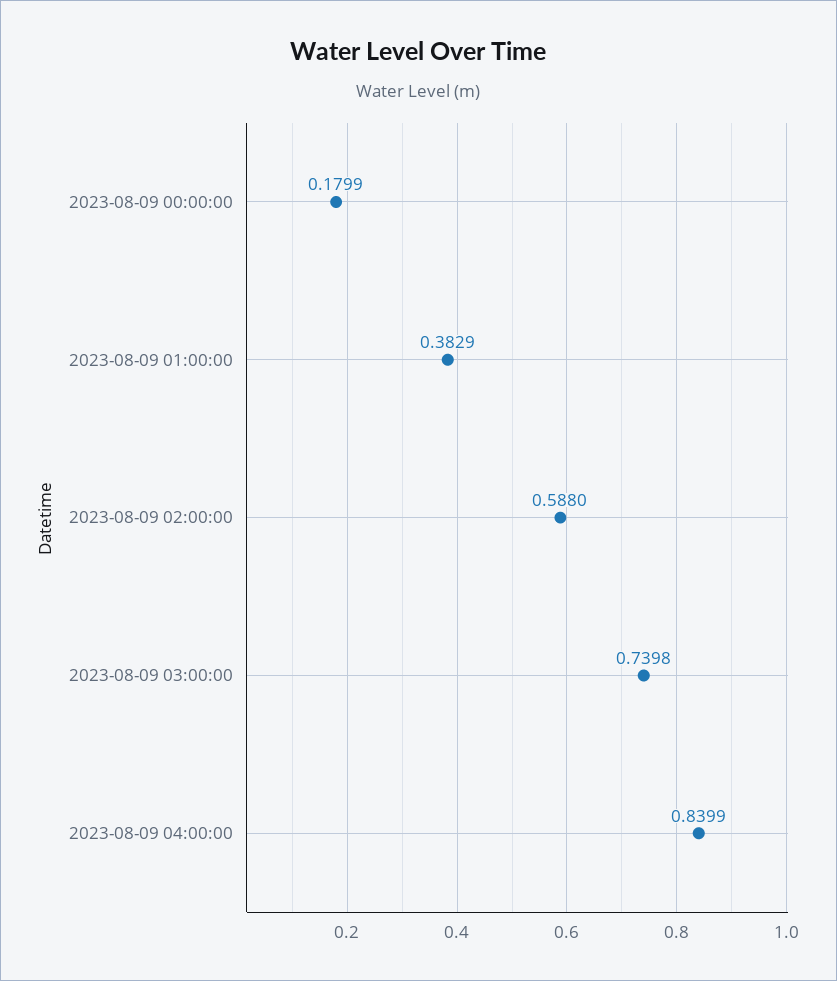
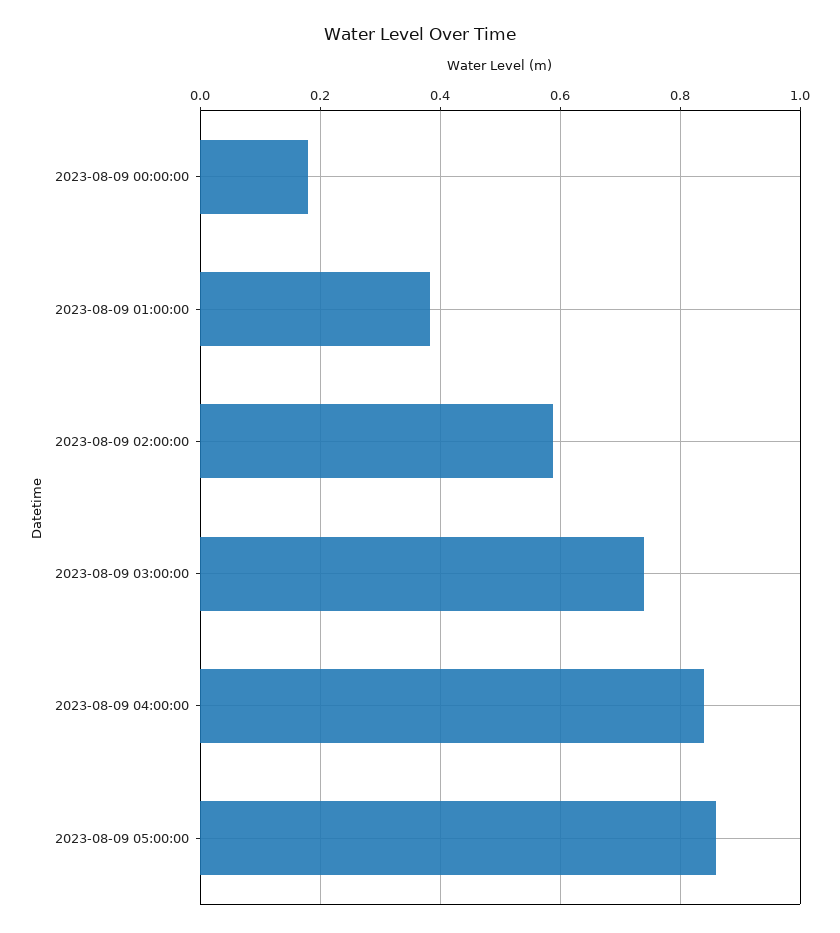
2023-08-09 05:00:00: none -> 0.86

